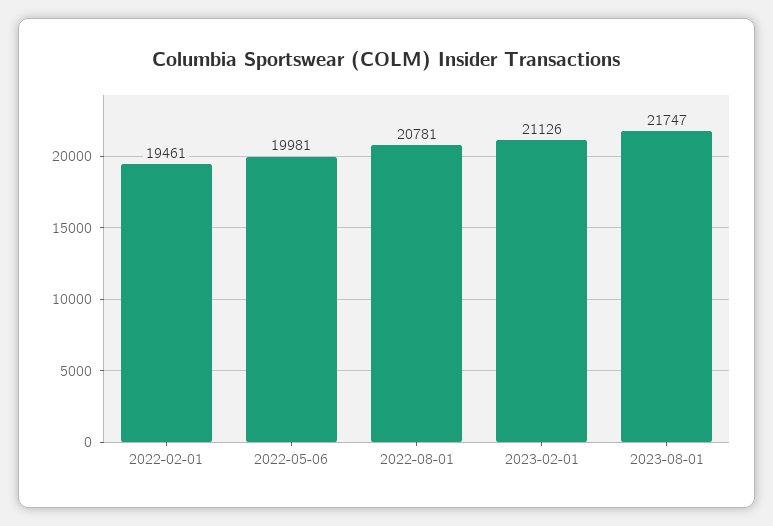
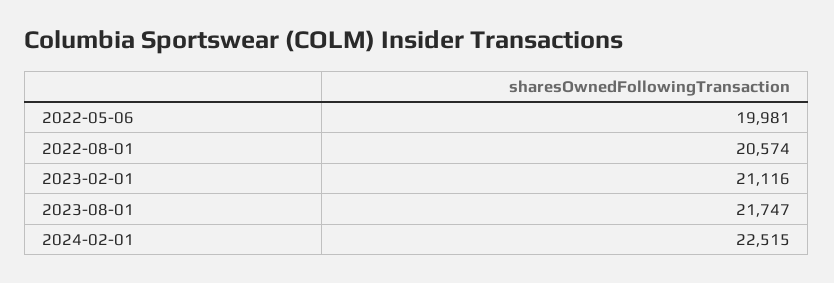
2022-02-01: 19461 -> none
2022-08-01: 20781 -> 20574
2023-02-01: 21126 -> 21116
2024-02-01: none -> 22515

